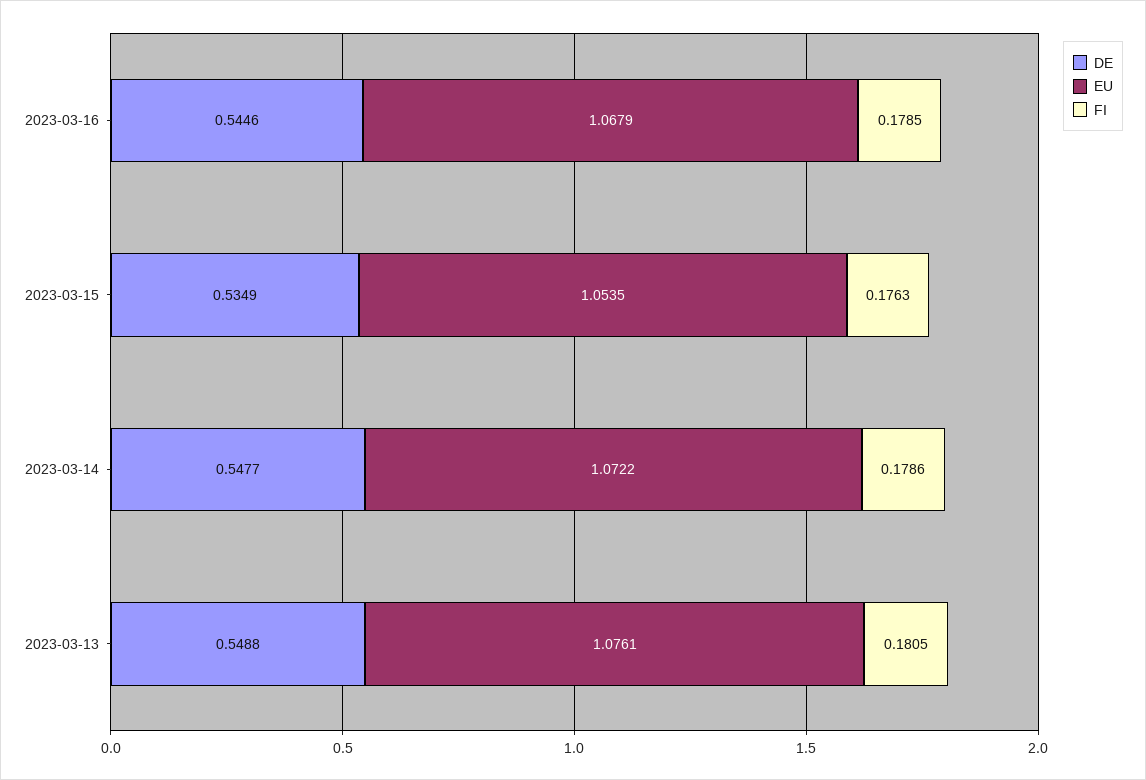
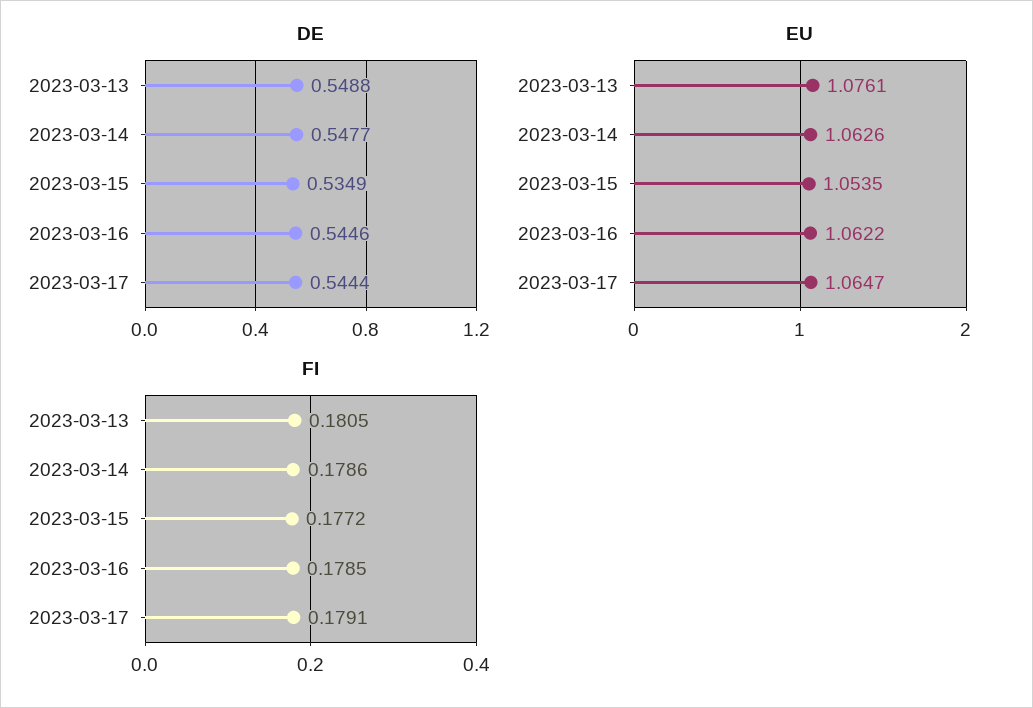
EU, 2023-03-16: 1.0679 -> 1.0622
FI, 2023-03-15: 0.1763 -> 0.1772
EU, 2023-03-14: 1.0722 -> 1.0626
DE, 2023-03-17: none -> 0.5444
EU, 2023-03-17: none -> 1.0647
FI, 2023-03-17: none -> 0.1791

